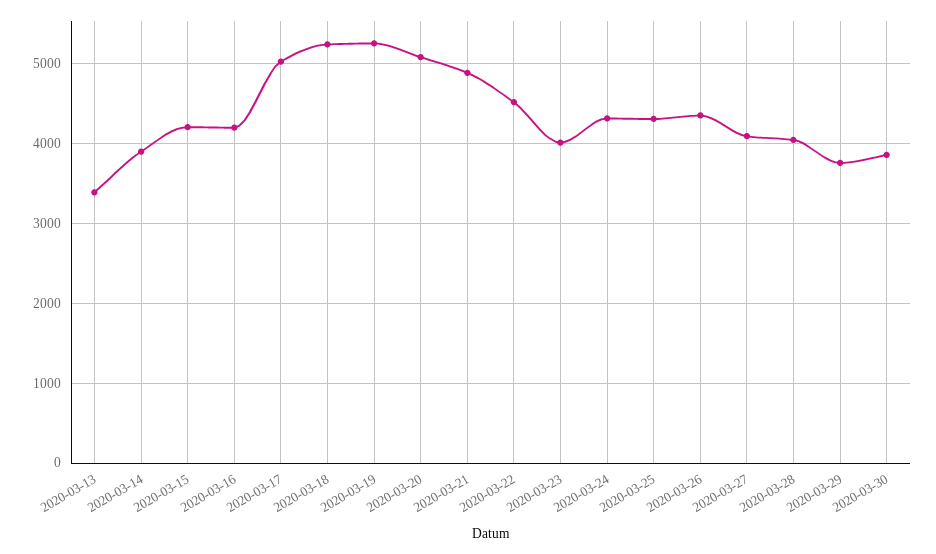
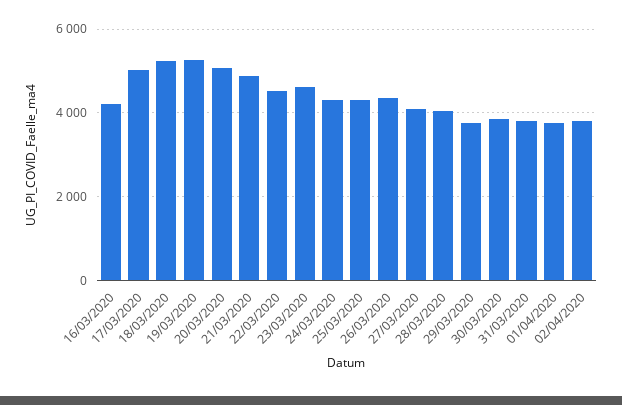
2020-03-13: 3400 -> none
2020-03-14: 3900 -> none
2020-03-15: 4200 -> none
2020-03-23: 4000 -> 4600
31/03/2020: none -> 3800
01/04/2020: none -> 3800
02/04/2020: none -> 3800

